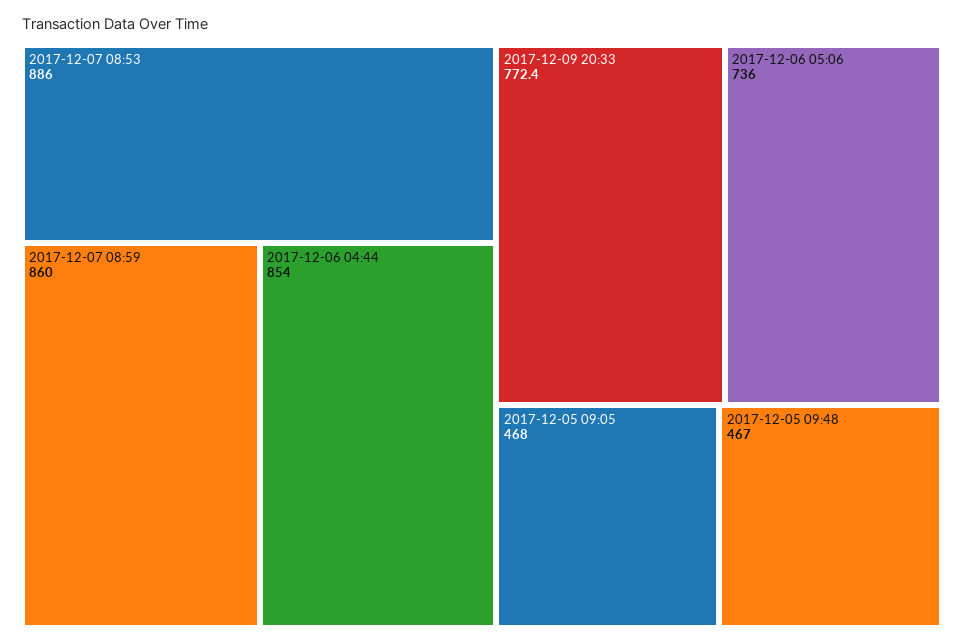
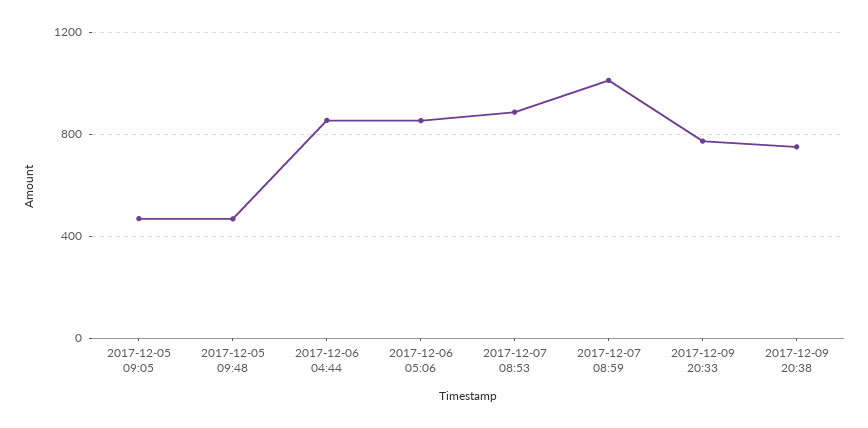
2017-12-07 08:59: 860 -> 1000
2017-12-06 05:06: 736 -> 850
2017-12-09 20:38: none -> 750

